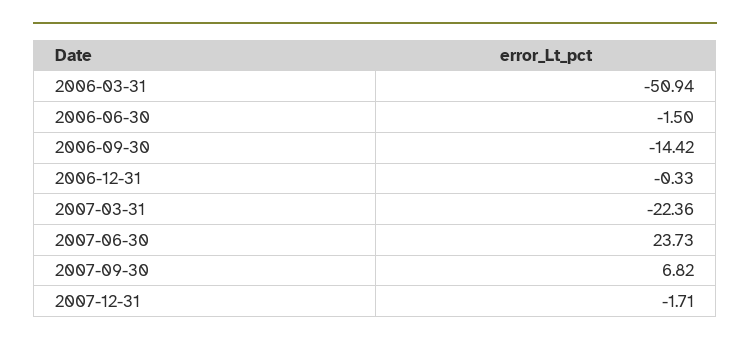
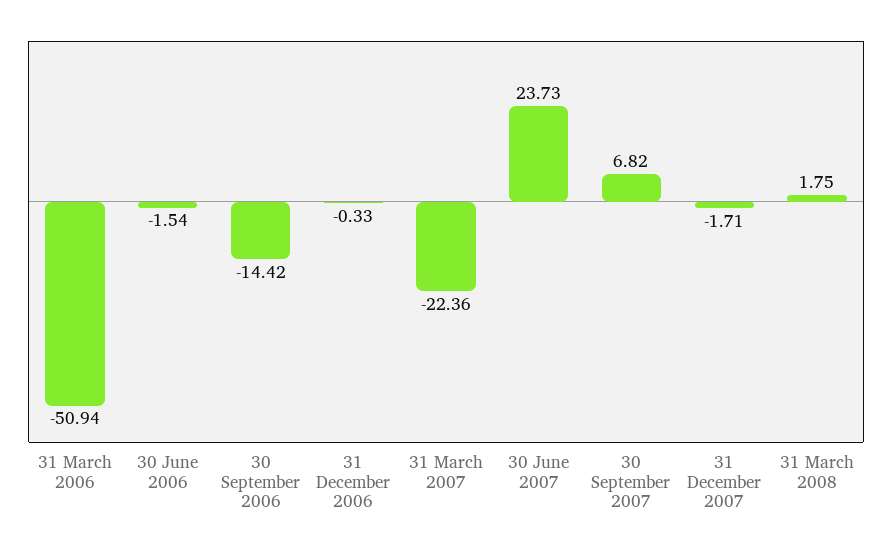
2006-06-30: -1.5 -> -1.54
31 March 2008: none -> 1.75

